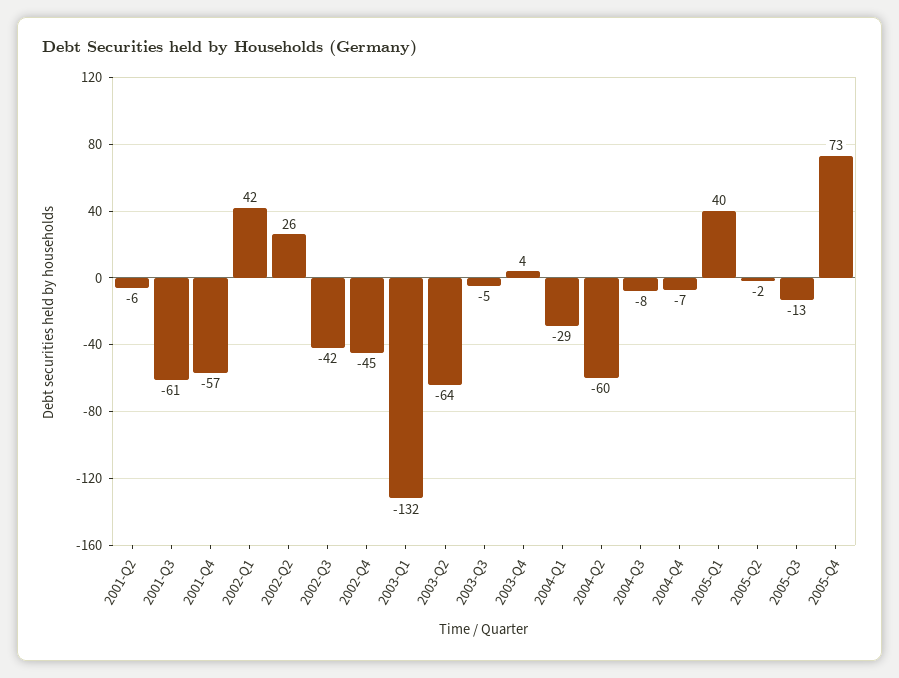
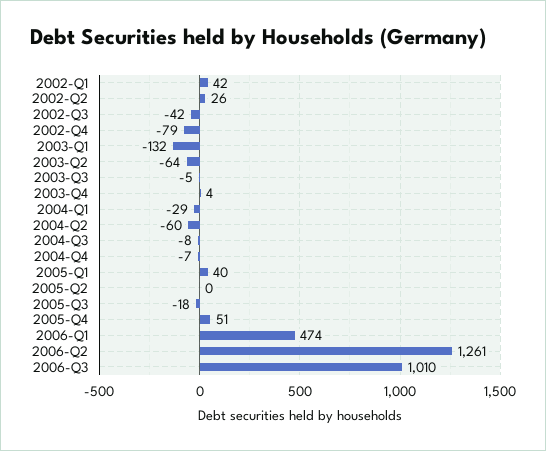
2001-Q2: -6 -> none
2001-Q3: -61 -> none
2001-Q4: -57 -> none
2002-Q4: -45 -> -79
2005-Q2: -2 -> 0
2005-Q3: -13 -> -18
2005-Q4: 73 -> 51
2006-Q1: none -> 474
2006-Q2: none -> 1261
2006-Q3: none -> 1010

